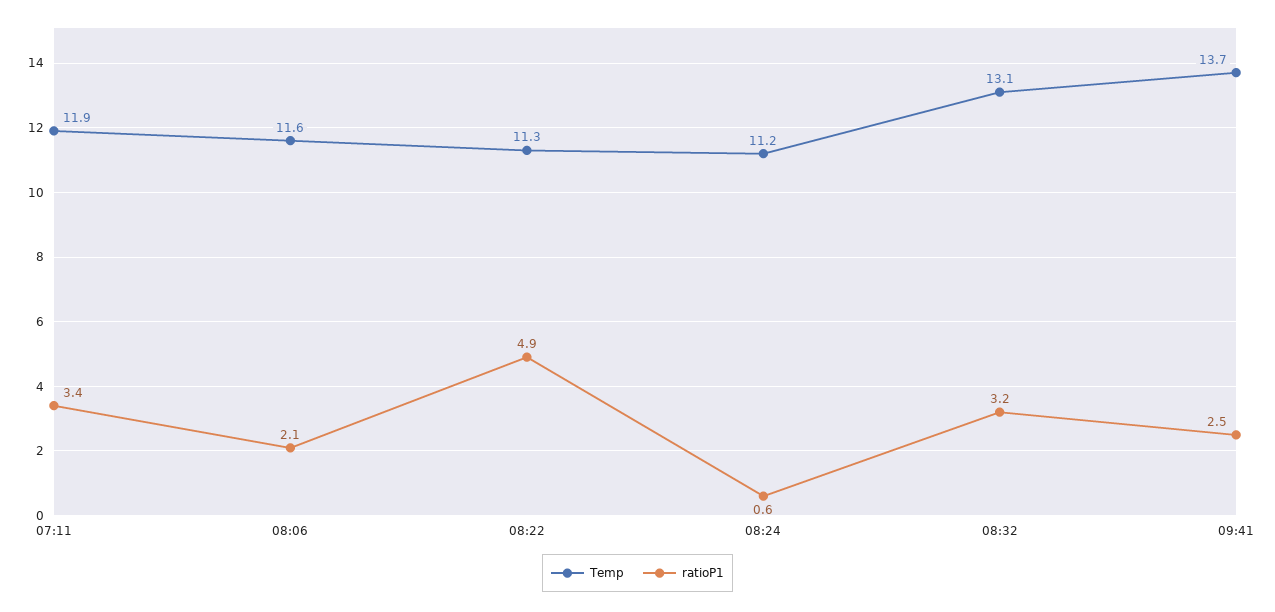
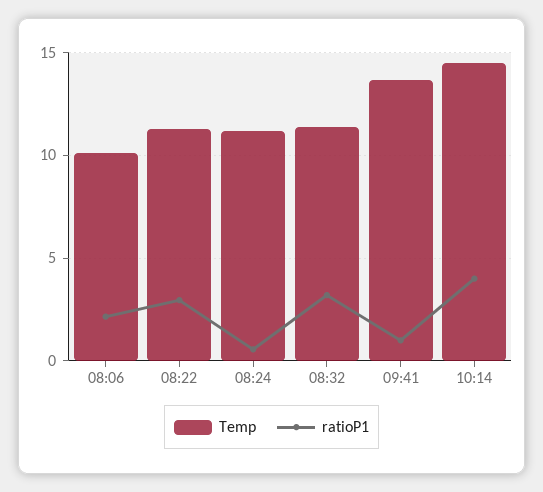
Temp, 07:11: 11.9 -> none
ratioP1, 07:11: 3.4 -> none
Temp, 08:06: 11.6 -> 10
ratioP1, 08:22: 4.9 -> 3
Temp, 08:32: 13.1 -> 11.5
ratioP1, 09:41: 2.5 -> 1
Temp, 10:14: none -> 14.5
ratioP1, 10:14: none -> 4

